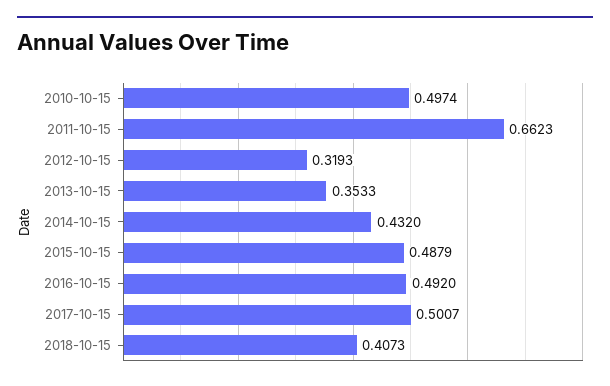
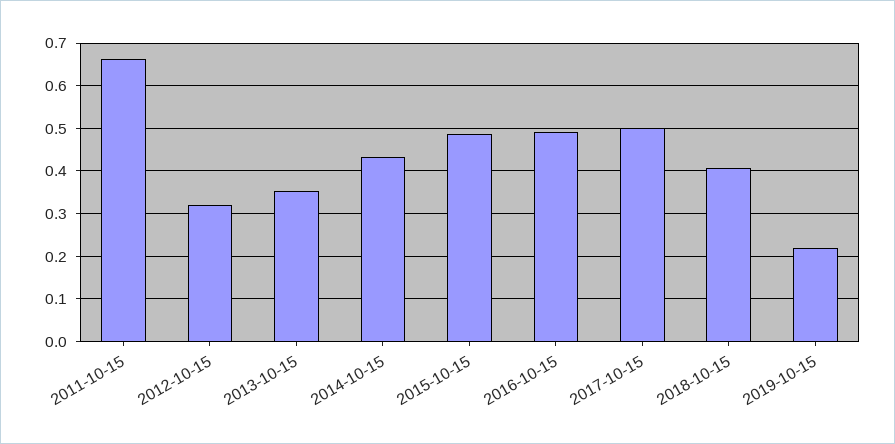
2010-10-15: 0.4974 -> none
2019-10-15: none -> 0.22

